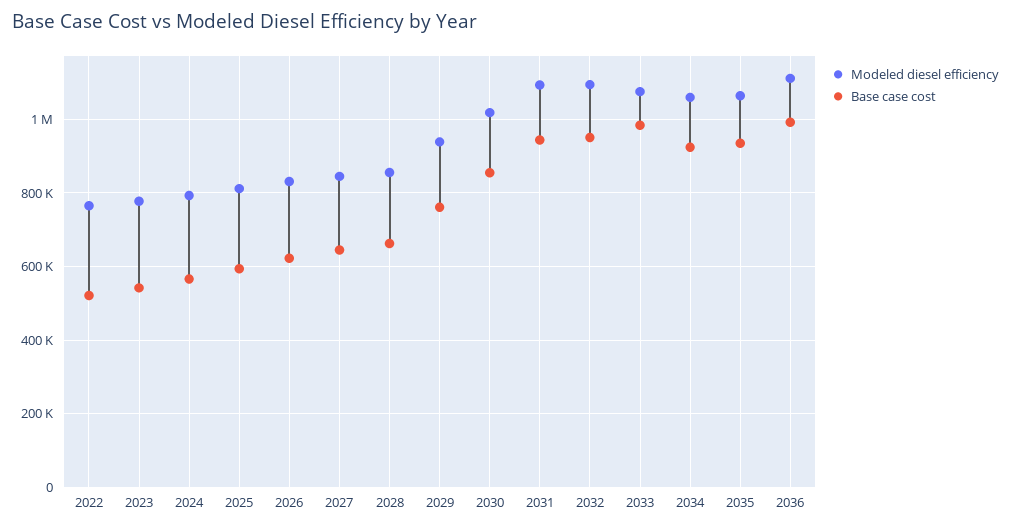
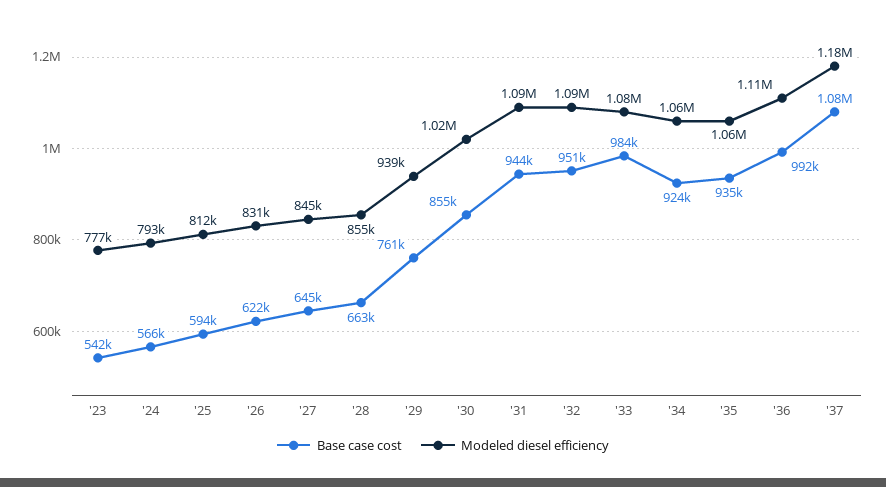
Modeled diesel efficiency, 2022: 760000 -> none
Base case cost, 2022: 520000 -> none
Base case cost, '37: none -> 1080000
Modeled diesel efficiency, '37: none -> 1180000

